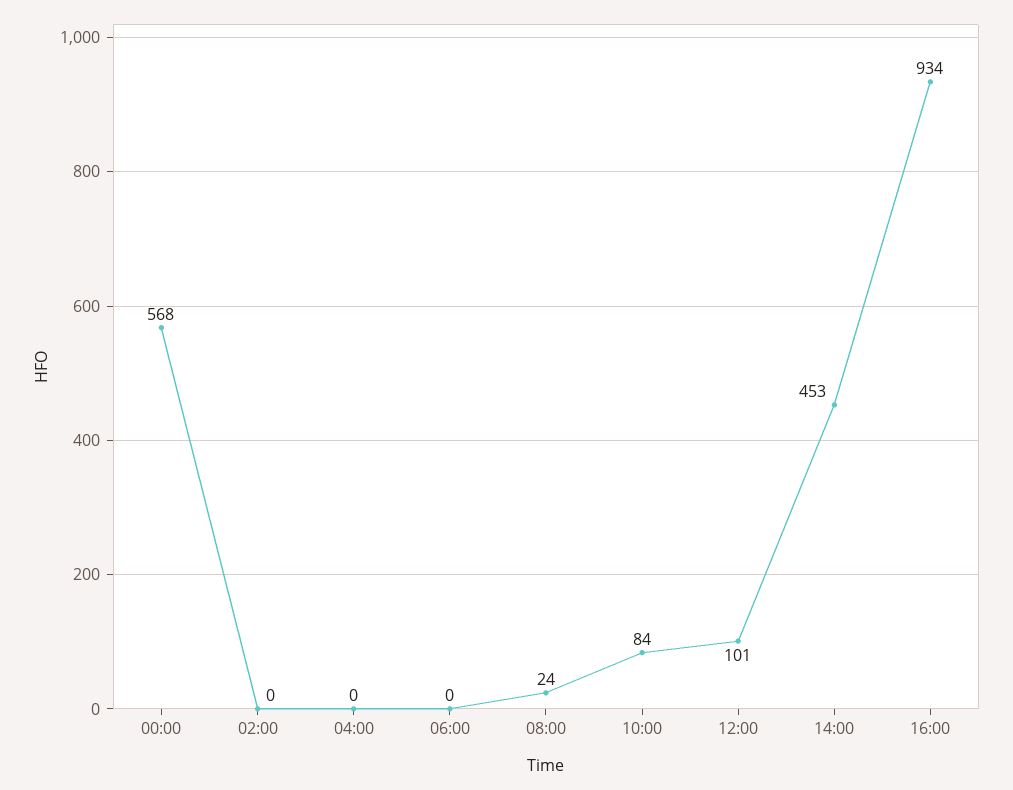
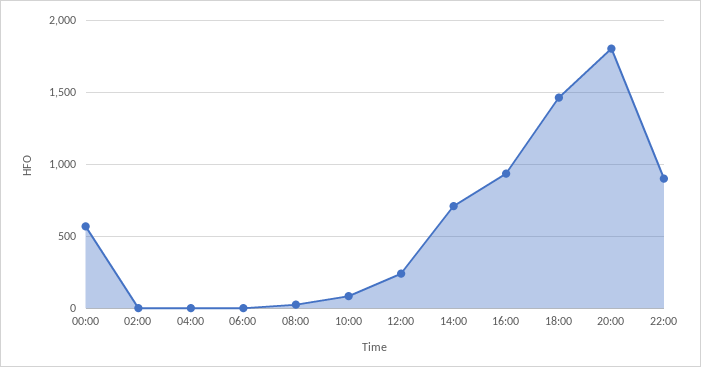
12:00: 101 -> 250
14:00: 453 -> 700
18:00: none -> 1450
20:00: none -> 1800
22:00: none -> 900

